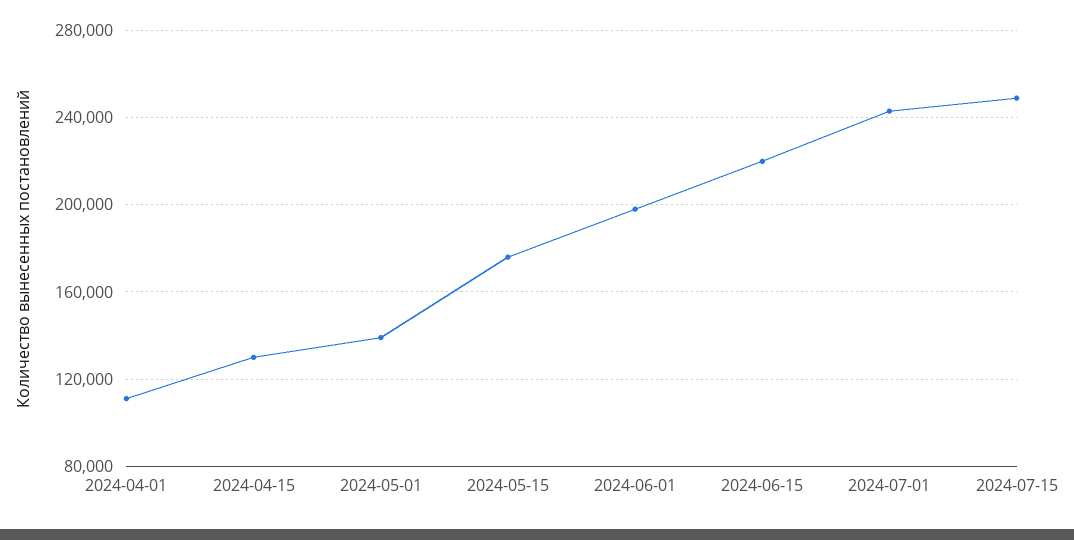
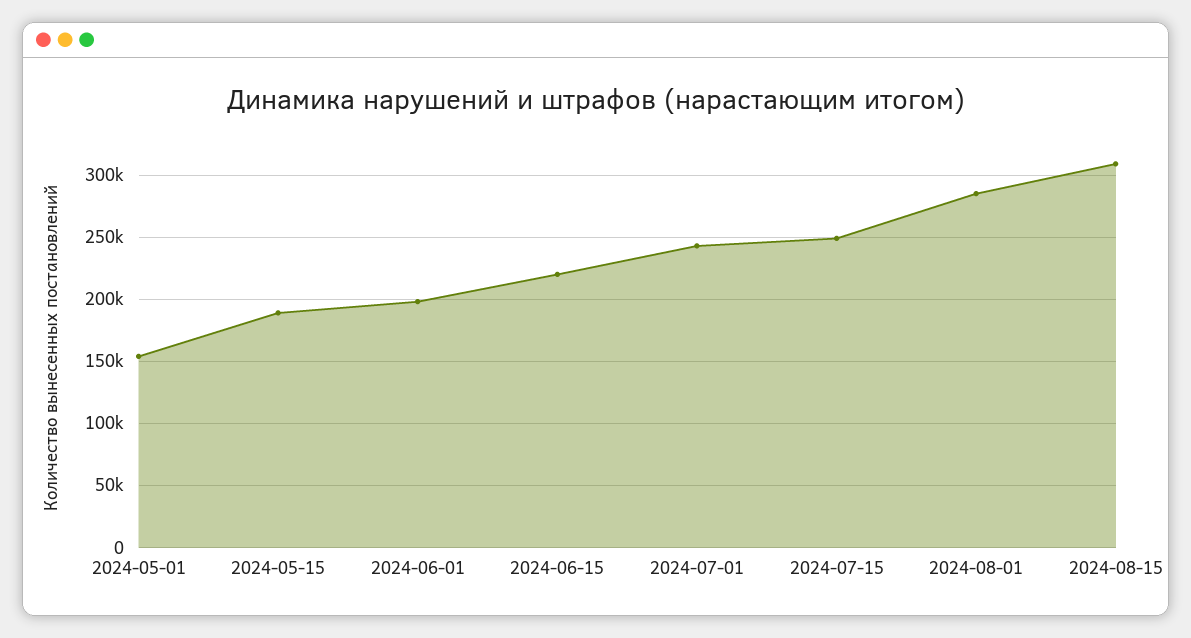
2024-04-01: 110000 -> none
2024-04-15: 130000 -> none
2024-05-01: 140000 -> 155000
2024-05-15: 175000 -> 190000
2024-08-01: none -> 285000
2024-08-15: none -> 310000

